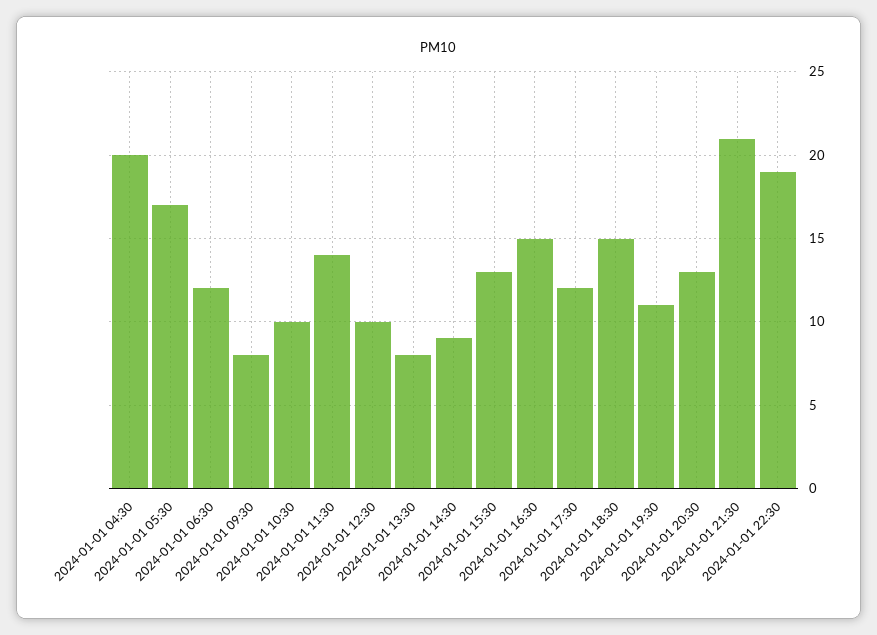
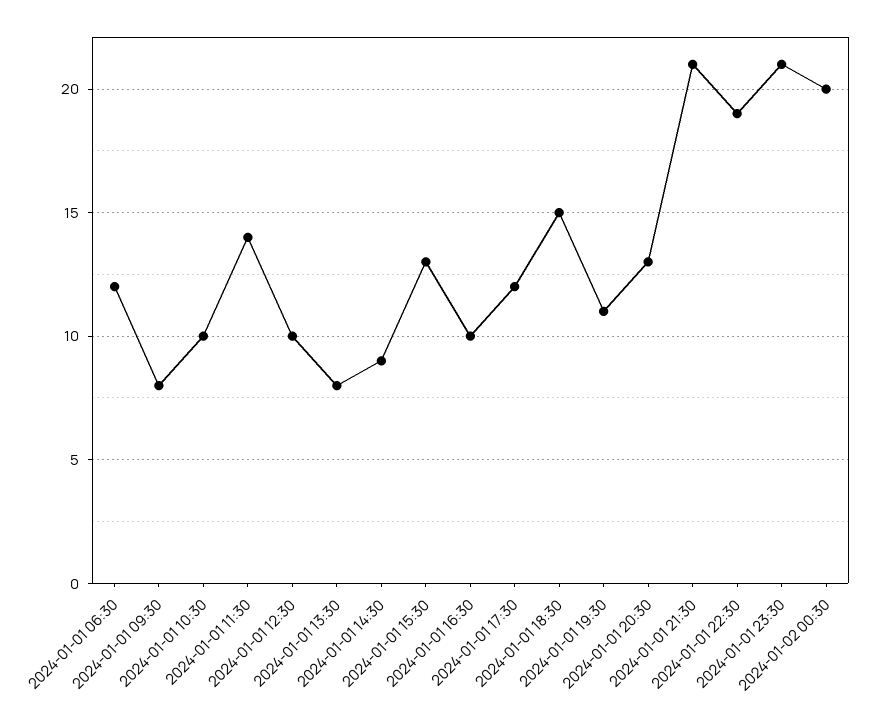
2024-01-01 04:30: 20 -> none
2024-01-01 05:30: 17 -> none
2024-01-01 16:30: 15 -> 10
2024-01-01 23:30: none -> 21
2024-01-02 00:30: none -> 20

